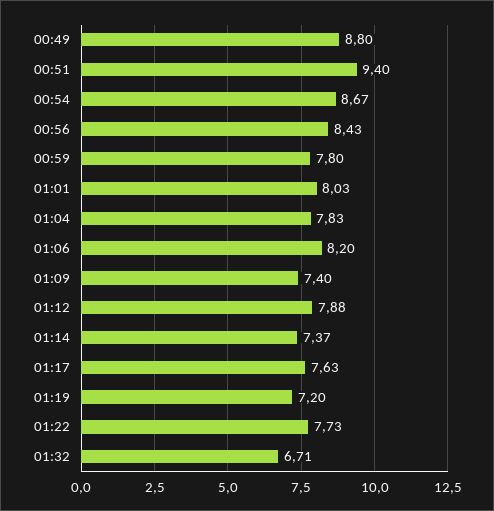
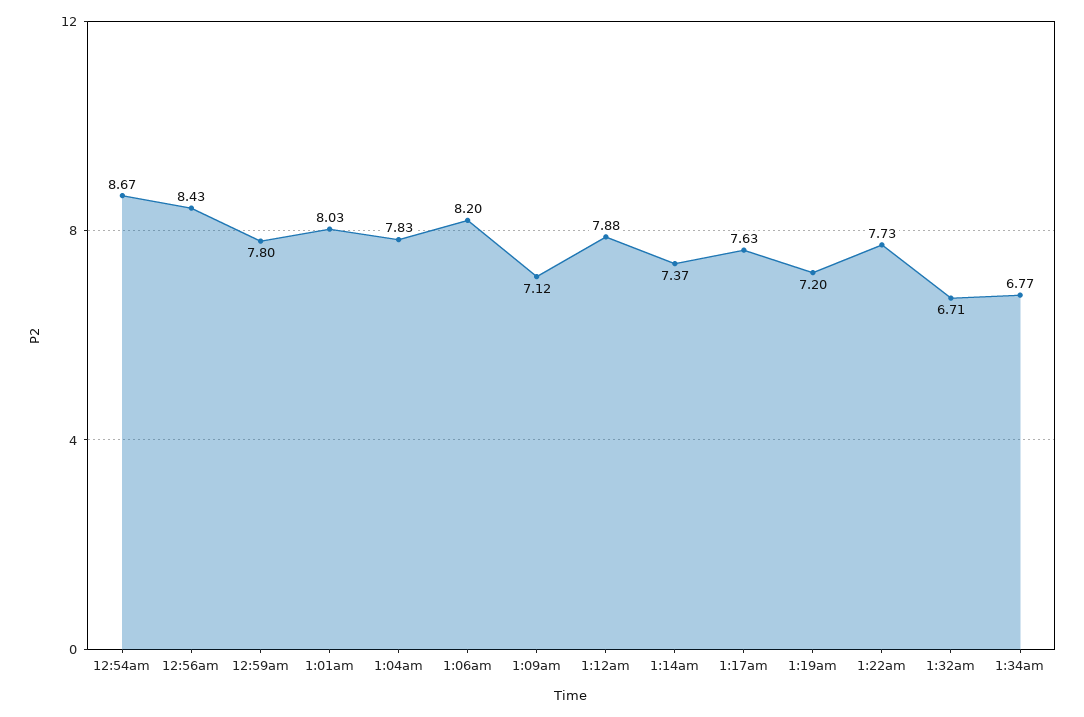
00:49: 8.8 -> none
00:51: 9.4 -> none
01:09: 7.4 -> 7.12
1:34am: none -> 6.77

